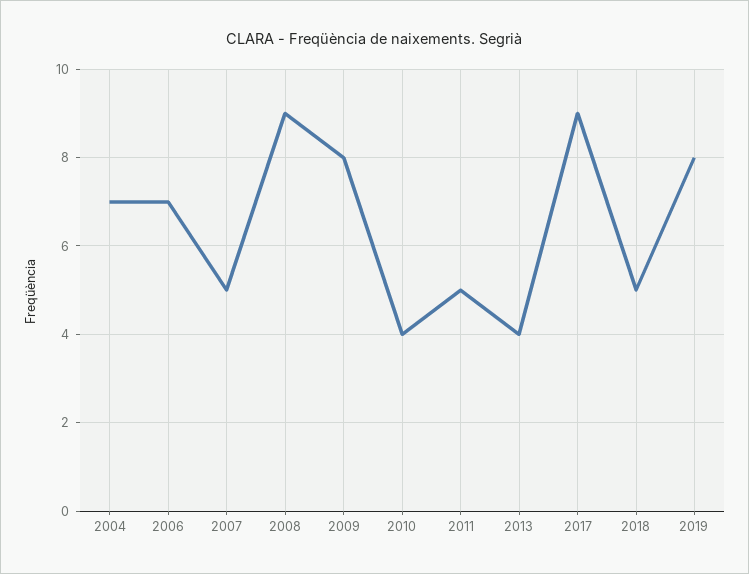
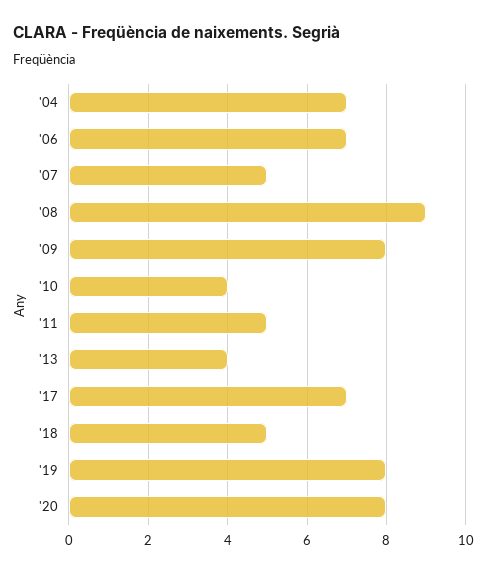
2017: 9 -> 7
'20: none -> 8

